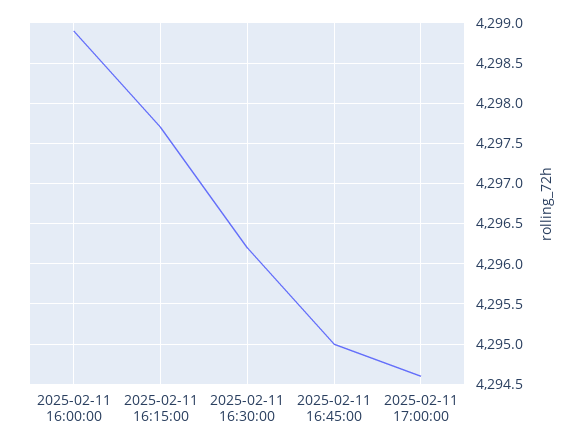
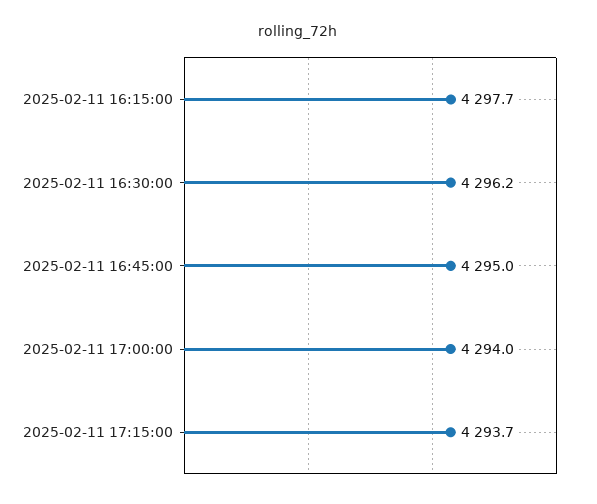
2025-02-11 16:00:00: 4298.9 -> none
2025-02-11 17:00:00: 4294.6 -> 4294
2025-02-11 17:15:00: none -> 4293.7

